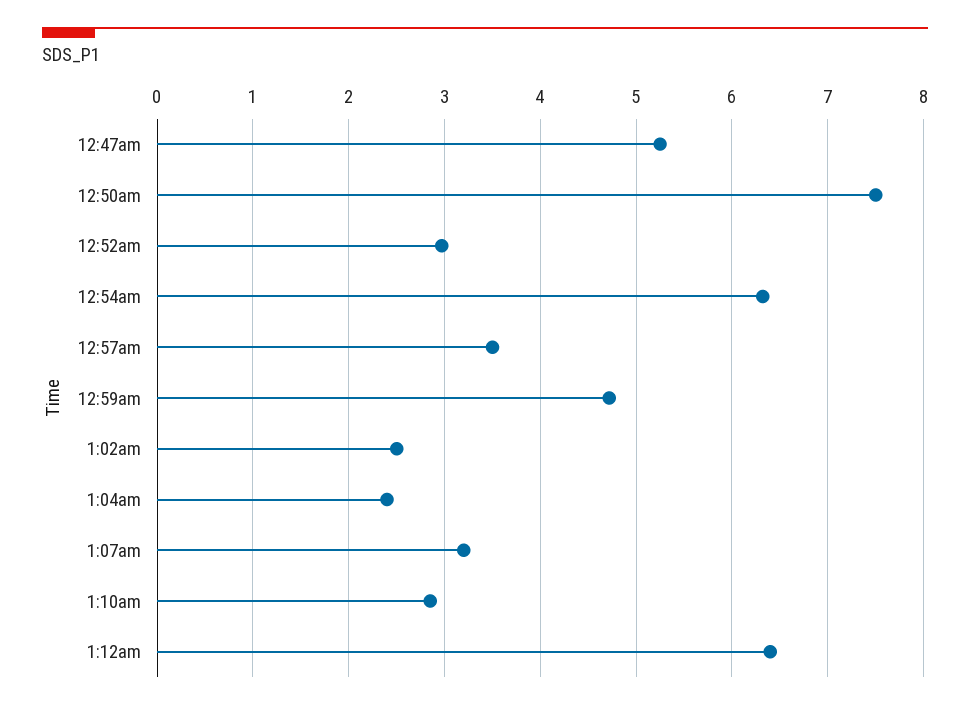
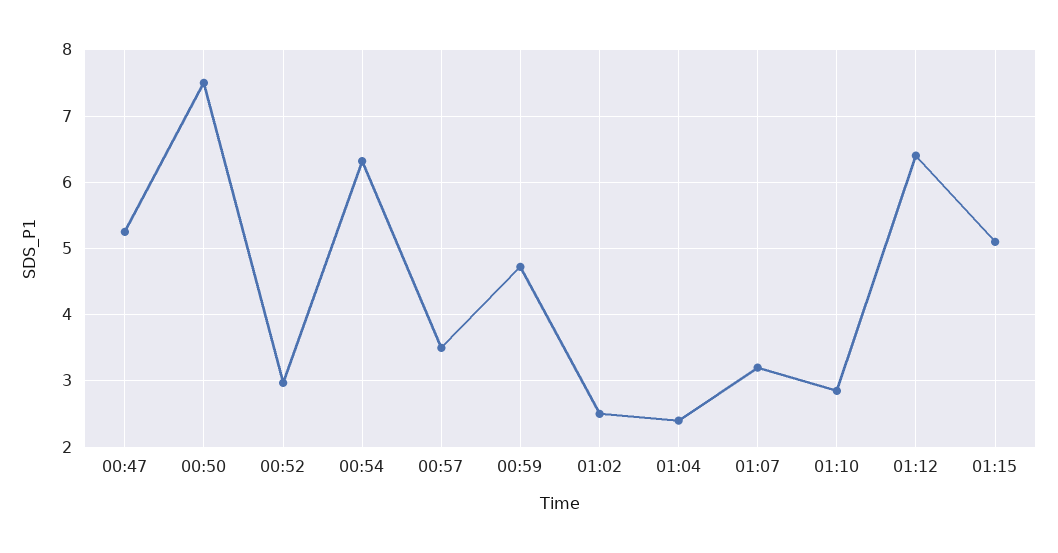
01:15: none -> 5.1

